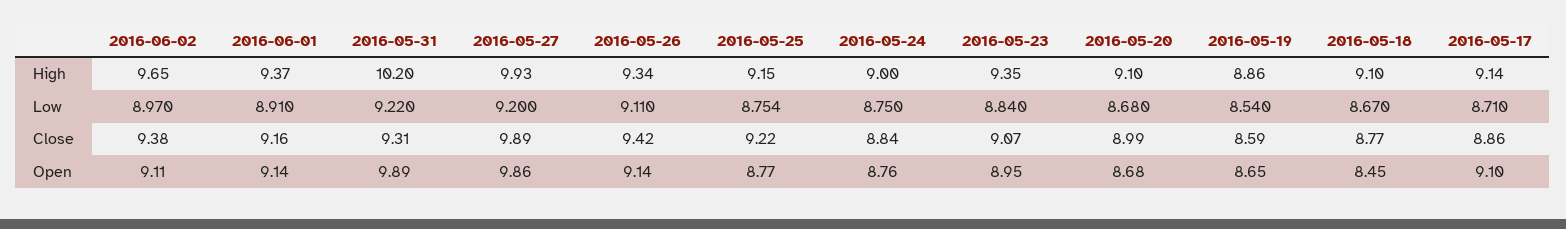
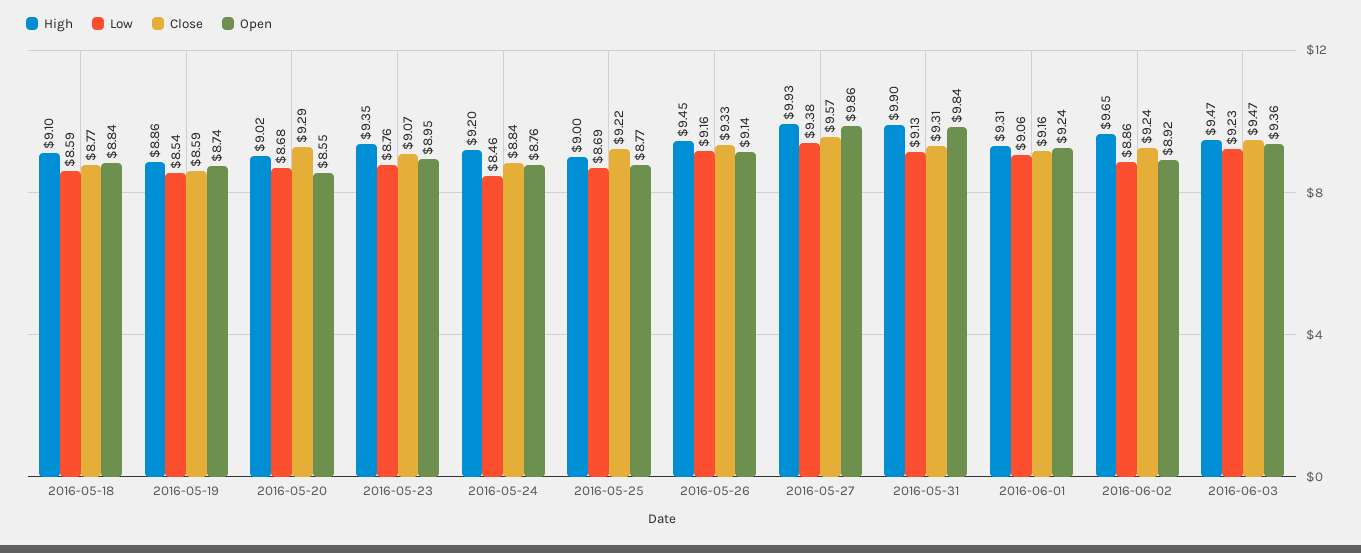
High, 2016-06-01: 9.37 -> 9.31
High, 2016-05-31: 10.2 -> 9.9
High, 2016-05-26: 9.34 -> 9.45
High, 2016-05-25: 9.15 -> 9
High, 2016-05-24: 9 -> 9.2
High, 2016-05-20: 9.1 -> 9.02
High, 2016-05-17: 9.14 -> none
Low, 2016-06-02: 8.97 -> 8.86
Low, 2016-06-01: 8.91 -> 9.06
Low, 2016-05-31: 9.22 -> 9.13
Low, 2016-05-27: 9.2 -> 9.38
Low, 2016-05-26: 9.11 -> 9.16
Low, 2016-05-25: 8.754 -> 8.69
Low, 2016-05-24: 8.75 -> 8.46
Low, 2016-05-23: 8.84 -> 8.76
Low, 2016-05-18: 8.67 -> 8.59
Low, 2016-05-17: 8.71 -> none
Close, 2016-06-02: 9.38 -> 9.24
Close, 2016-05-27: 9.89 -> 9.57
Close, 2016-05-26: 9.42 -> 9.33
Close, 2016-05-20: 8.99 -> 9.29
Close, 2016-05-17: 8.86 -> none
Open, 2016-06-02: 9.11 -> 8.92
Open, 2016-06-01: 9.14 -> 9.24
Open, 2016-05-31: 9.89 -> 9.84
Open, 2016-05-20: 8.68 -> 8.55
Open, 2016-05-19: 8.65 -> 8.74
Open, 2016-05-18: 8.45 -> 8.84
Open, 2016-05-17: 9.1 -> none
High, 2016-06-03: none -> 9.47
Low, 2016-06-03: none -> 9.23
Close, 2016-06-03: none -> 9.47
Open, 2016-06-03: none -> 9.36

